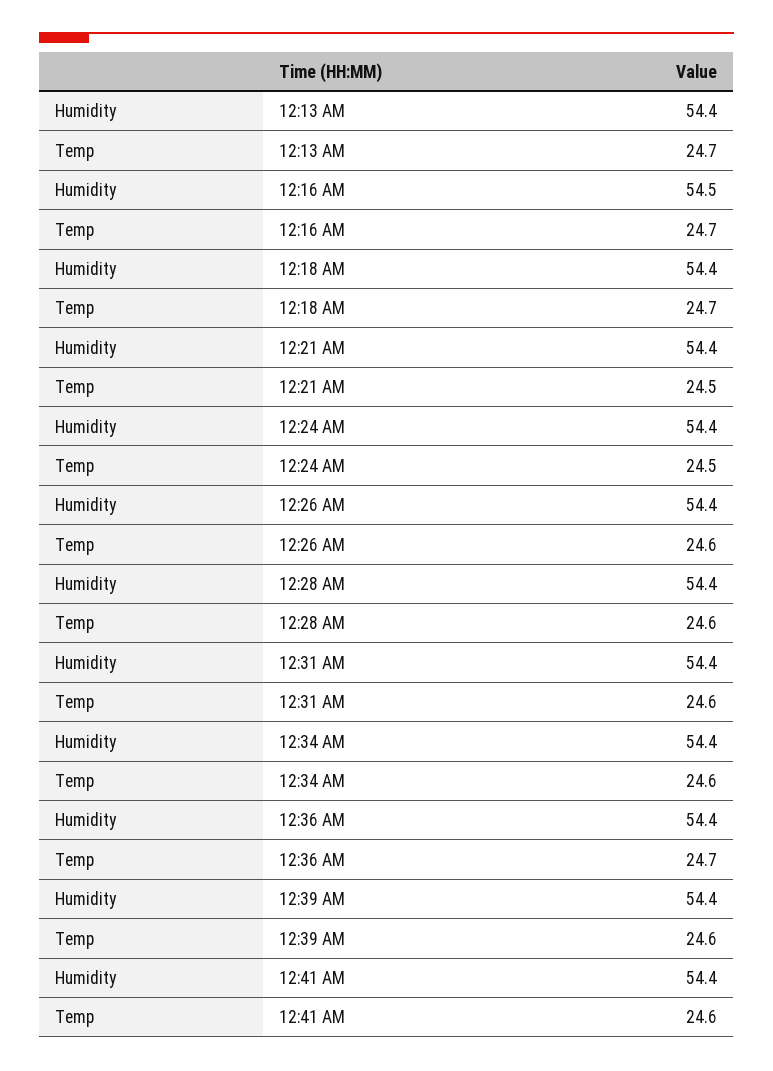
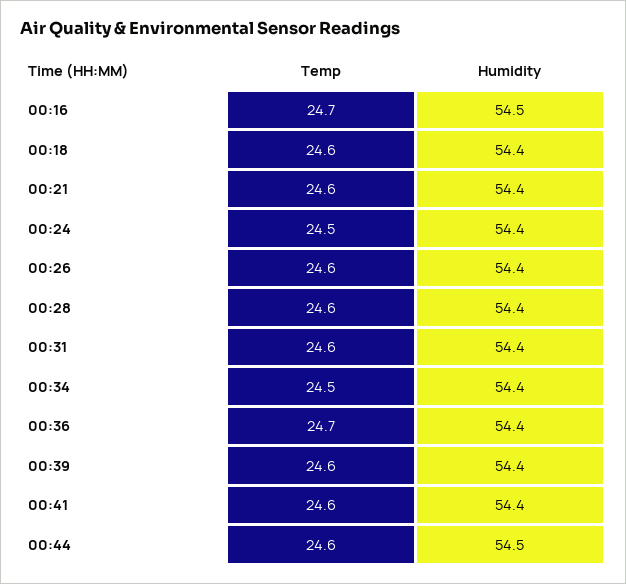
Humidity, 12:13 AM: 54.4 -> none
Temp, 12:13 AM: 24.7 -> none
Temp, 12:18 AM: 24.7 -> 24.6
Temp, 12:21 AM: 24.5 -> 24.6
Temp, 12:34 AM: 24.6 -> 24.5
Temp, 00:44: none -> 24.6
Humidity, 00:44: none -> 54.5

